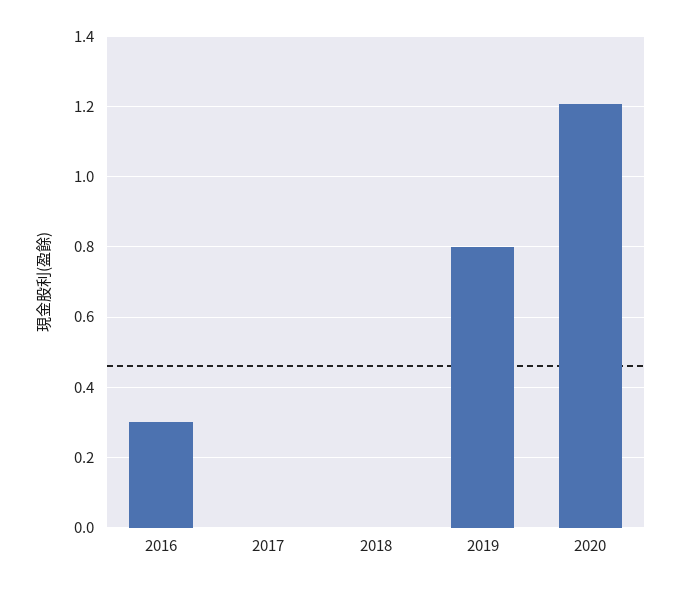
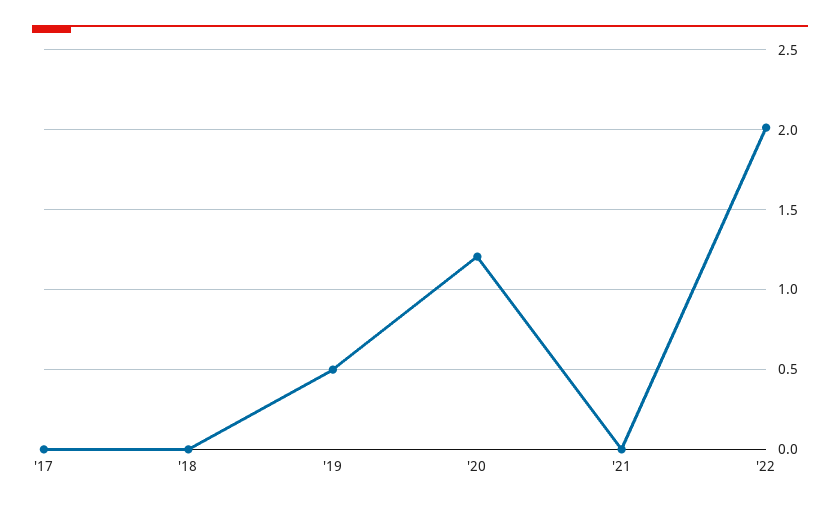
2016: 0.3 -> none
2019: 0.8 -> 0.5
'21: none -> 0
'22: none -> 2

